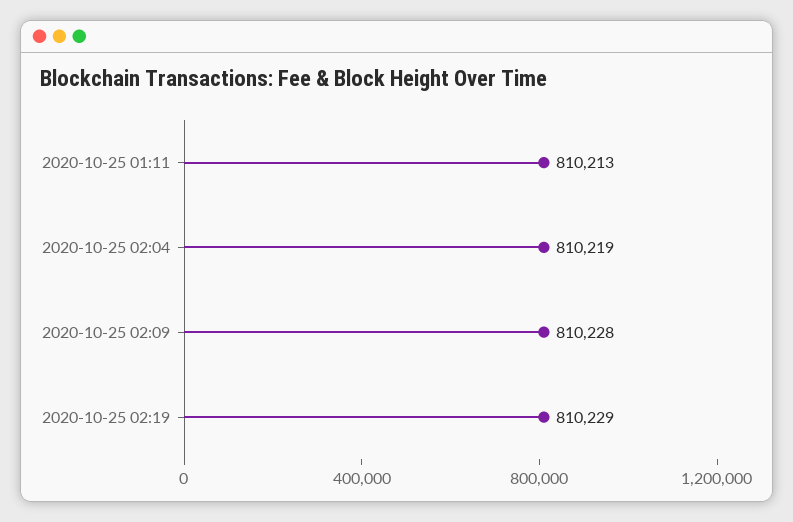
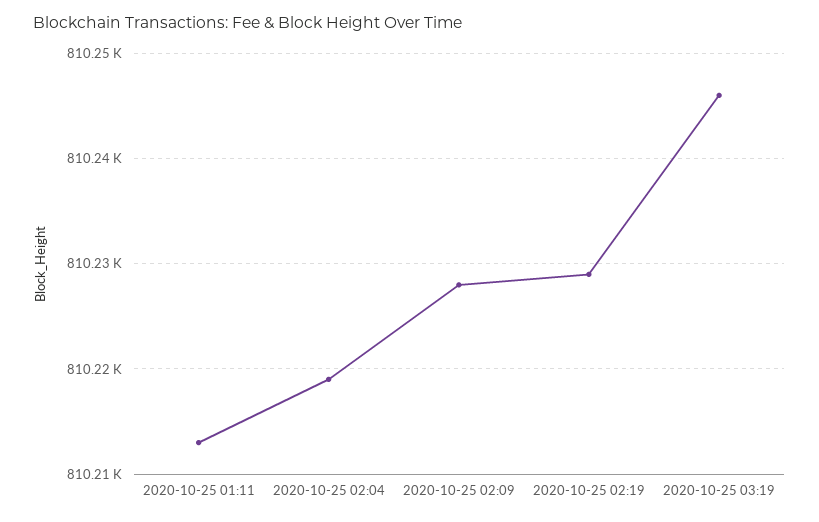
2020-10-25 03:19: none -> 810246

